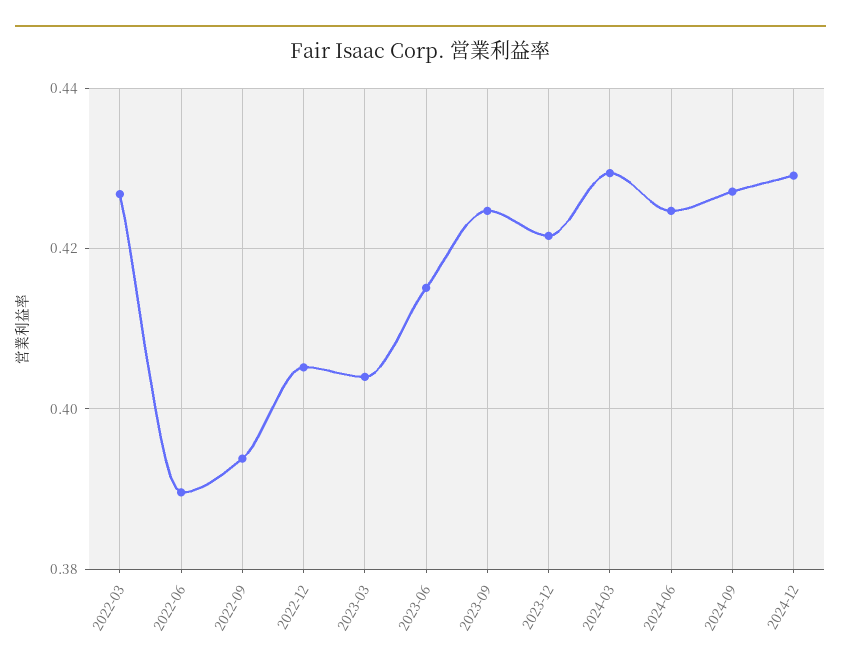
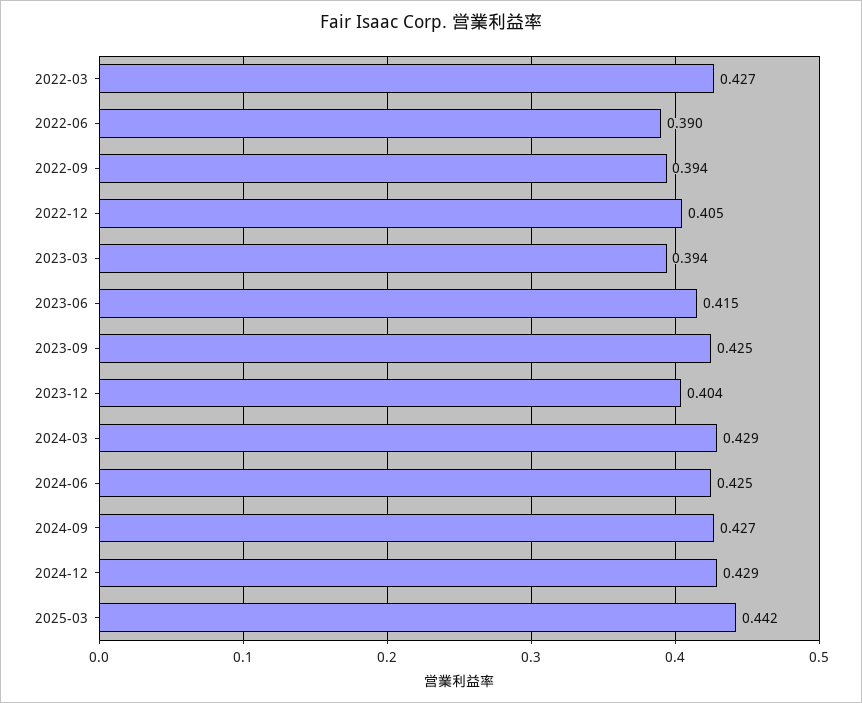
2023-03: 0.404 -> 0.394
2023-12: 0.422 -> 0.404
2025-03: none -> 0.442

